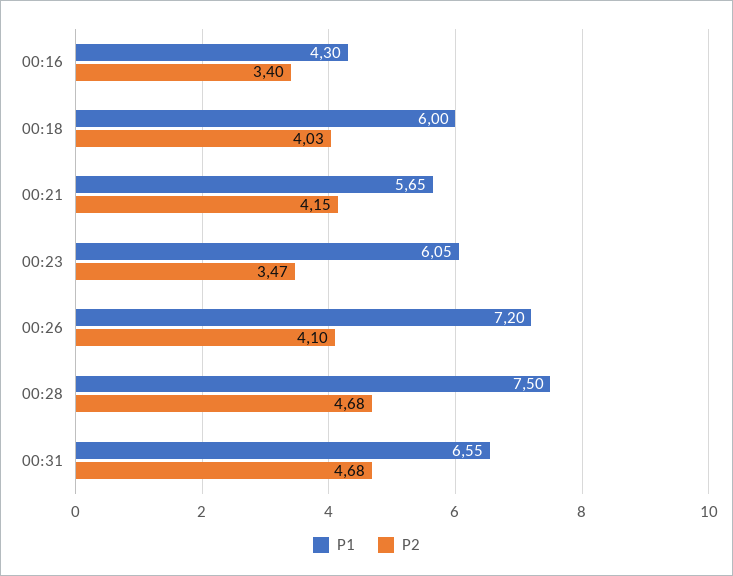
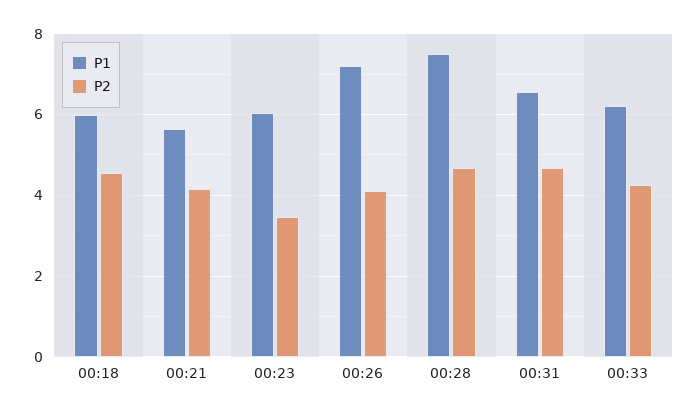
P1, 00:16: 4.3 -> none
P2, 00:16: 3.4 -> none
P2, 00:18: 4.03 -> 4.6
P1, 00:33: none -> 6.2
P2, 00:33: none -> 4.2

